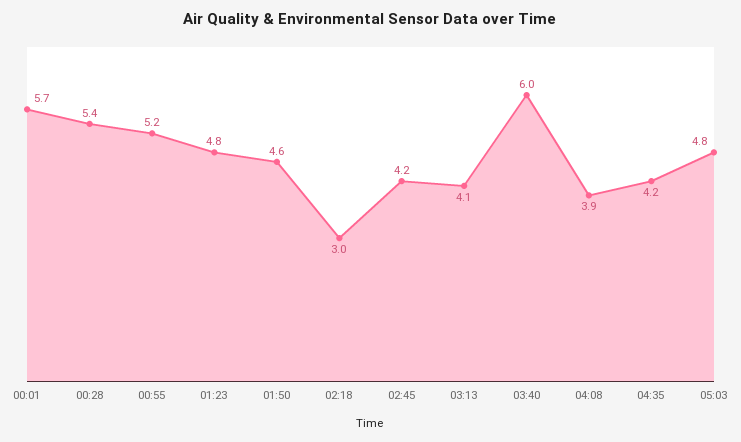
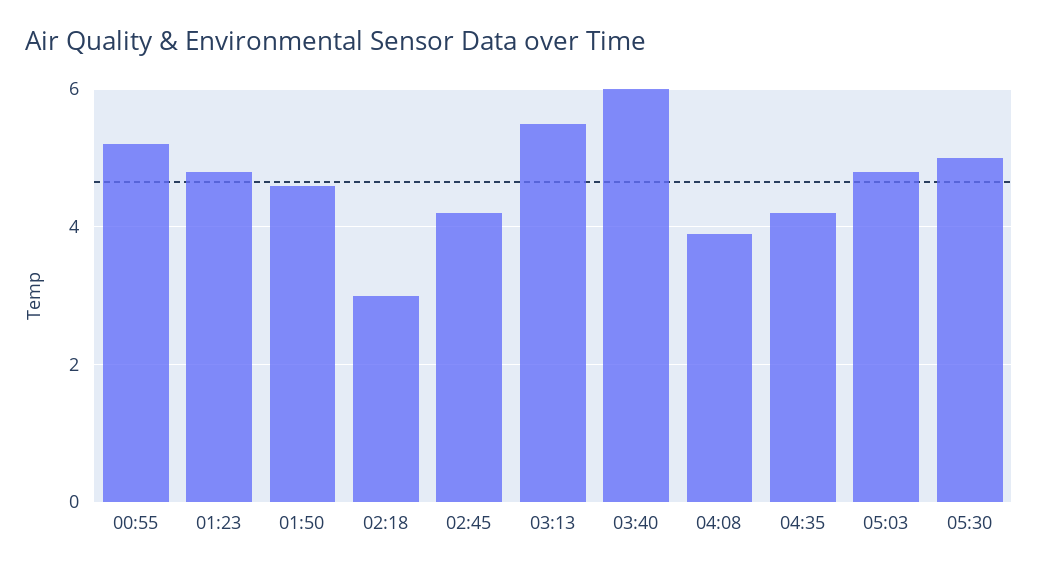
00:01: 5.7 -> none
00:28: 5.4 -> none
03:13: 4.1 -> 5.5
05:30: none -> 5

